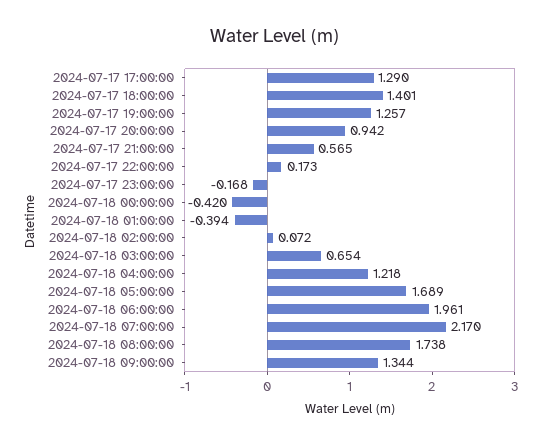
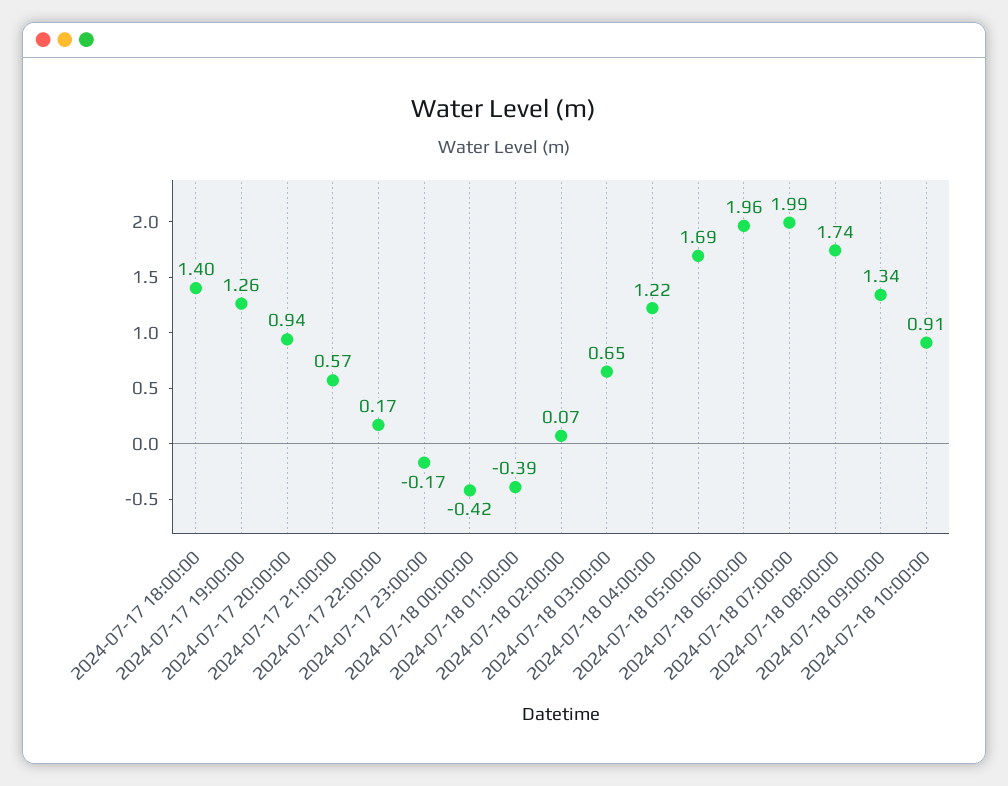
2024-07-17 17:00:00: 1.29 -> none
2024-07-18 07:00:00: 2.17 -> 1.99
2024-07-18 10:00:00: none -> 0.91

